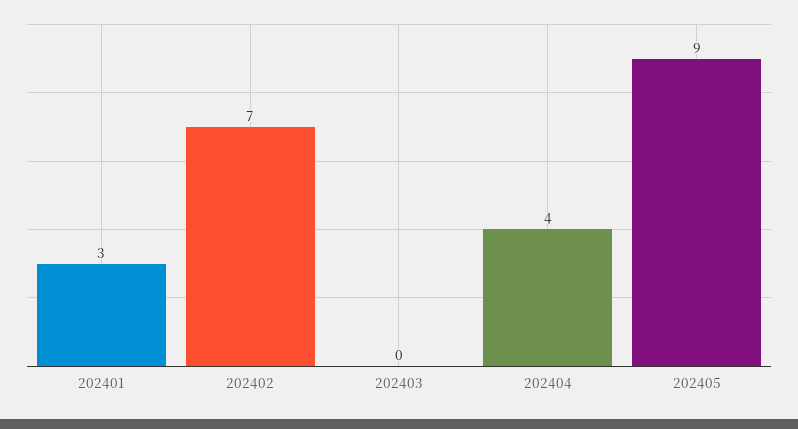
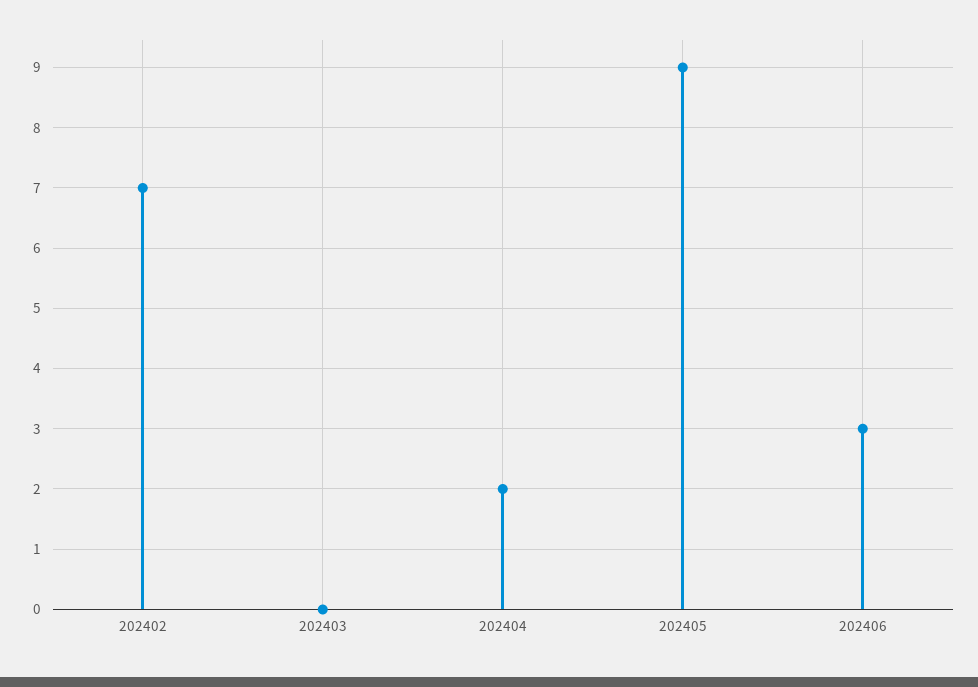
202401: 3 -> none
202404: 4 -> 2
202406: none -> 3

